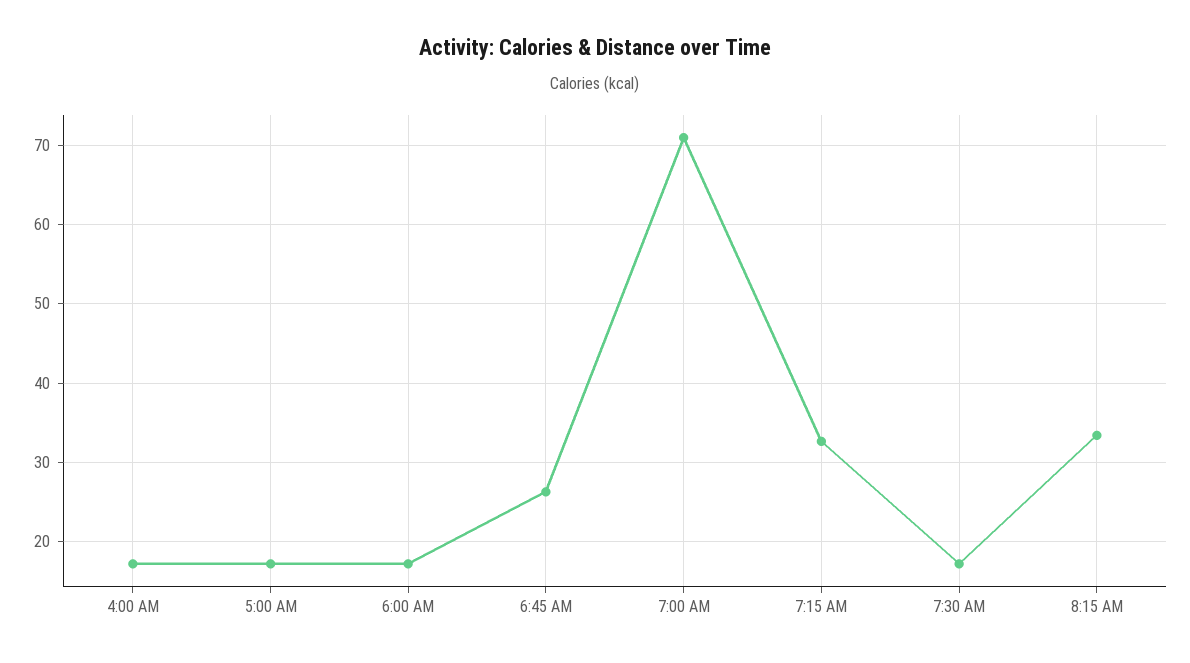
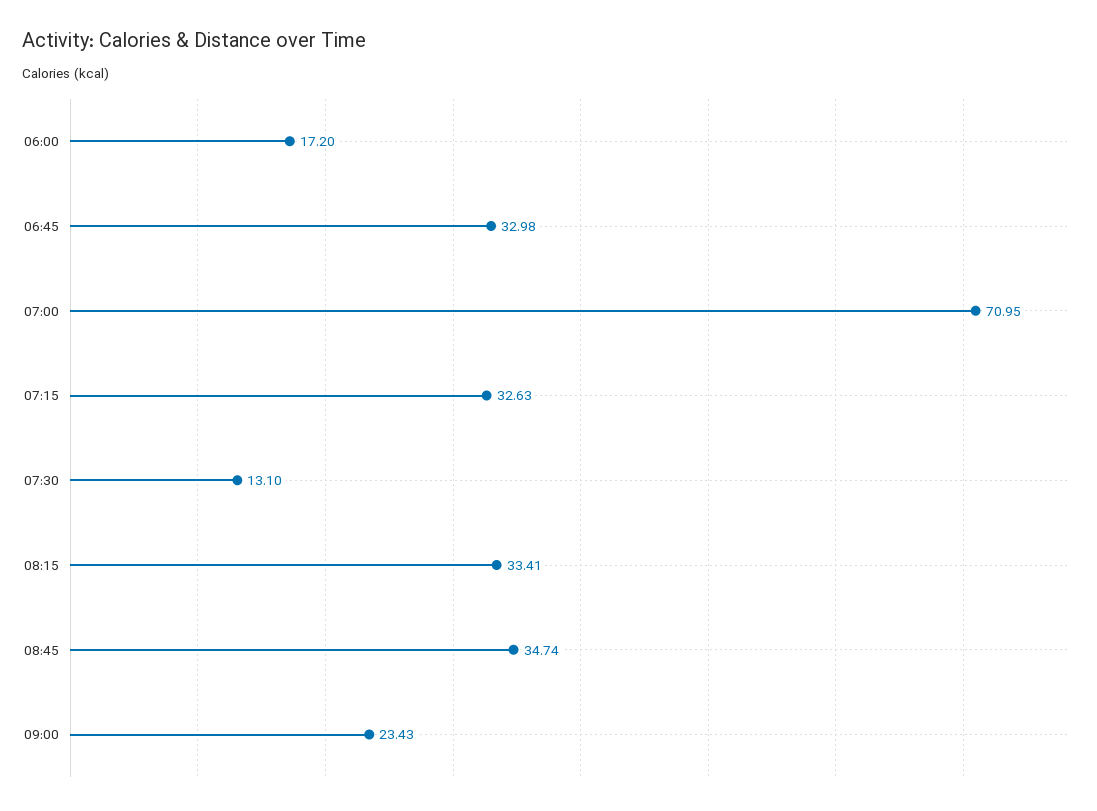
4:00 AM: 17 -> none
5:00 AM: 17 -> none
6:45 AM: 26 -> 32.98
7:30 AM: 17 -> 13.1
08:45: none -> 34.74
09:00: none -> 23.43

